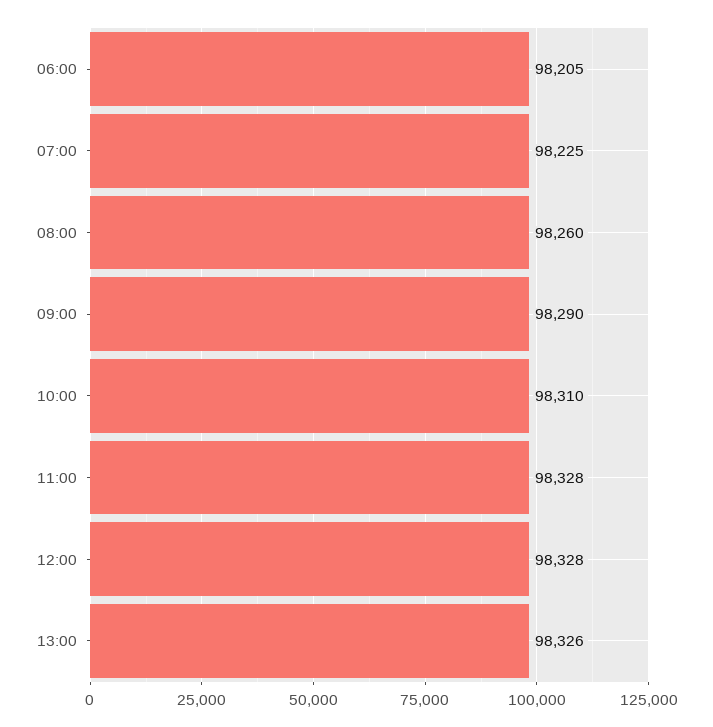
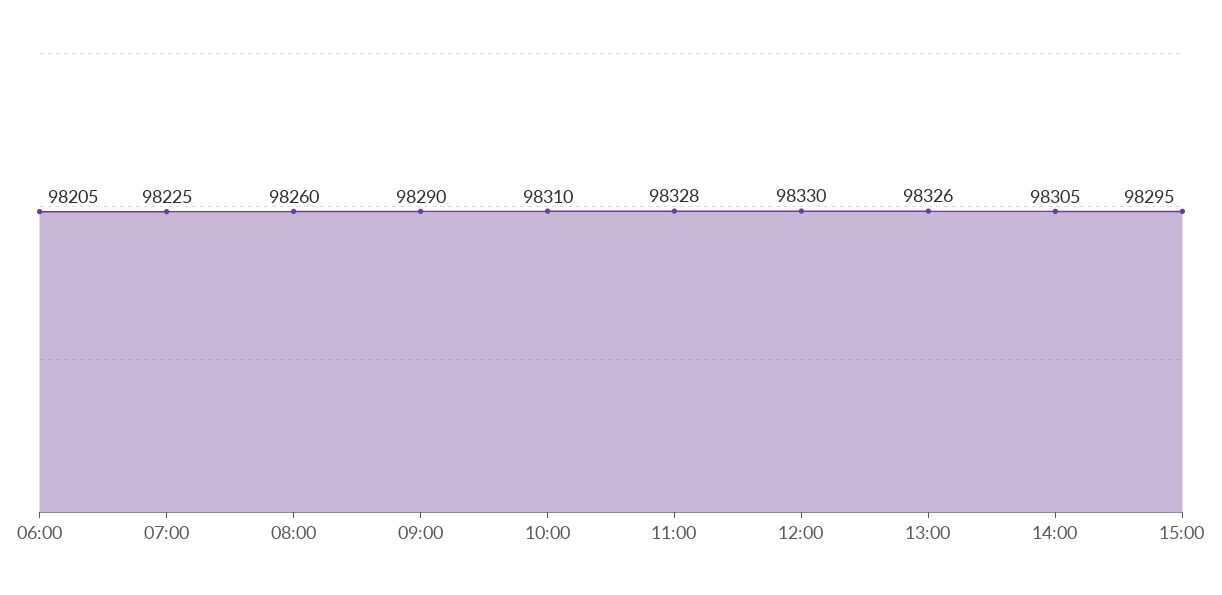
12:00: 98328 -> 98330
14:00: none -> 98305
15:00: none -> 98295

